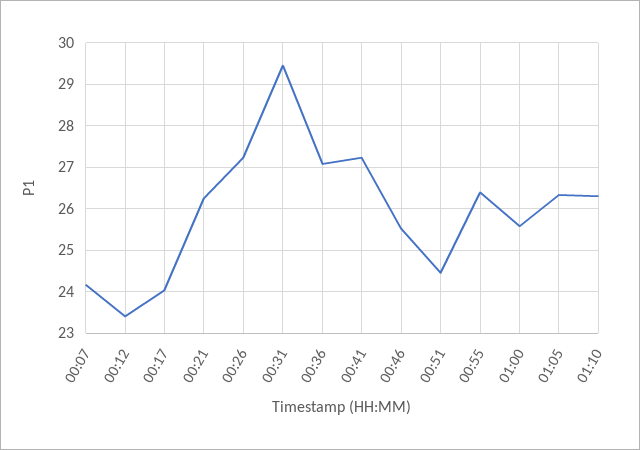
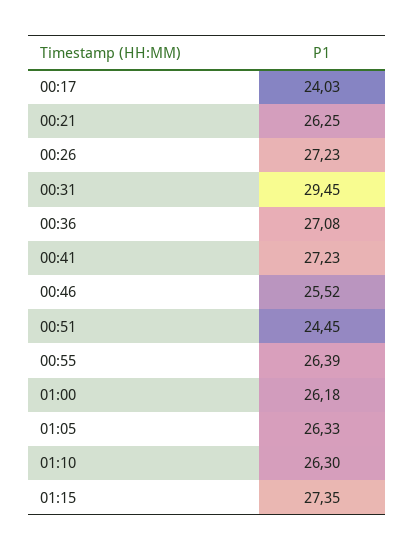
00:07: 24.2 -> none
00:12: 23.4 -> none
01:00: 25.6 -> 26.18
01:15: none -> 27.35

